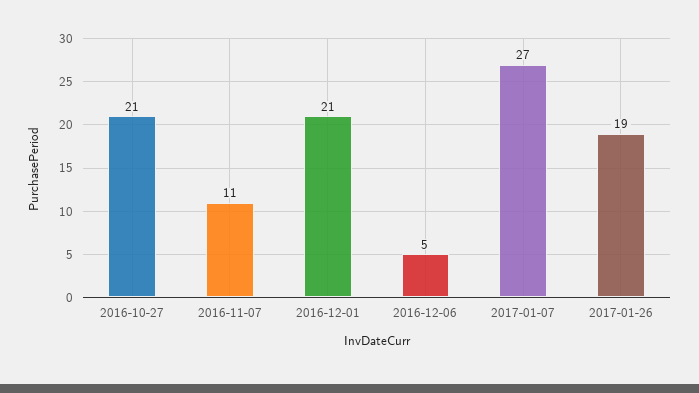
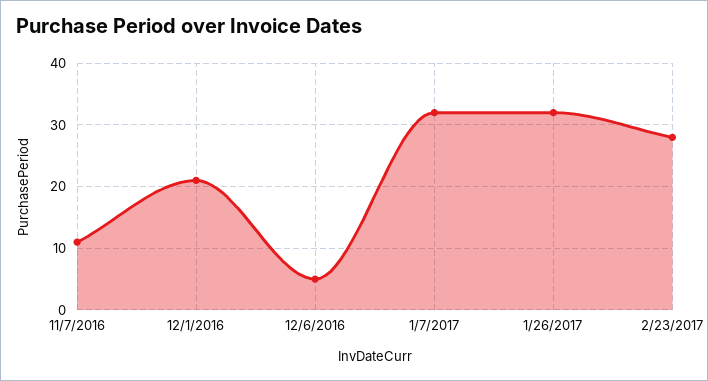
2016-10-27: 21 -> none
2017-01-07: 27 -> 32
2017-01-26: 19 -> 32
2/23/2017: none -> 28

